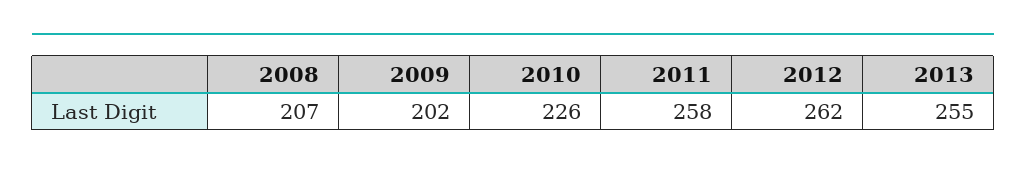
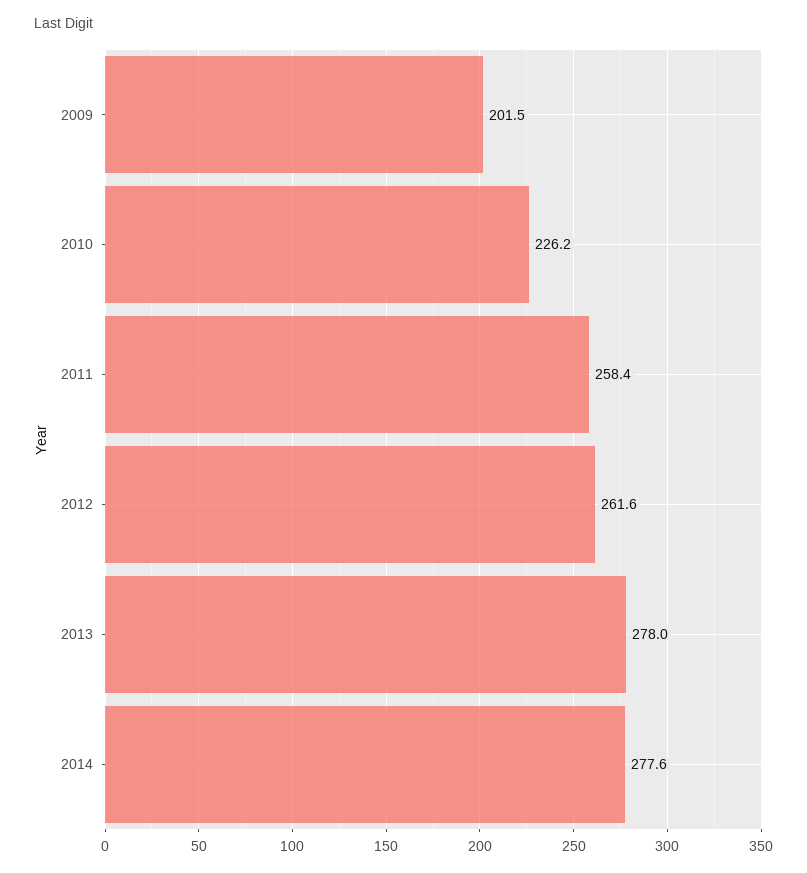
2008: 207 -> none
2013: 255 -> 278
2014: none -> 277.6

